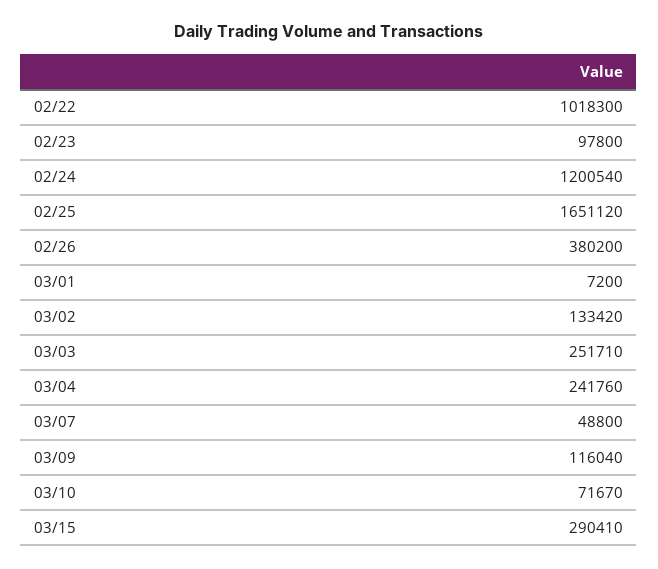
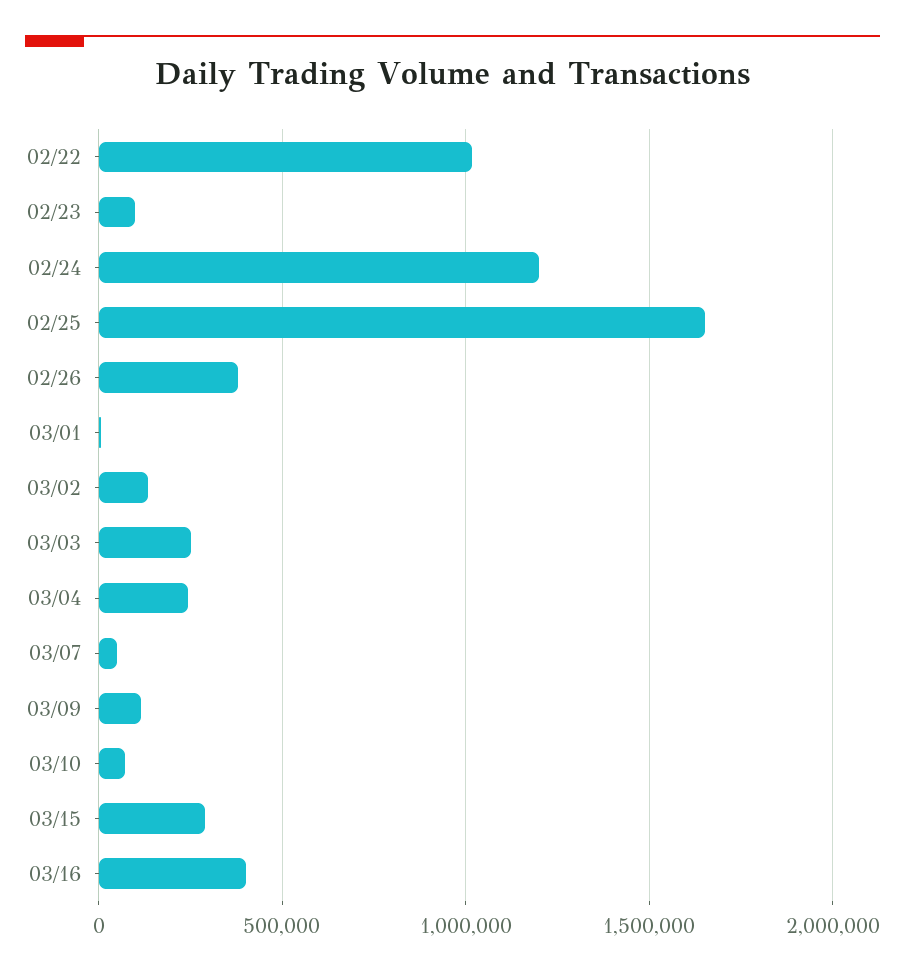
03/16: none -> 400000

